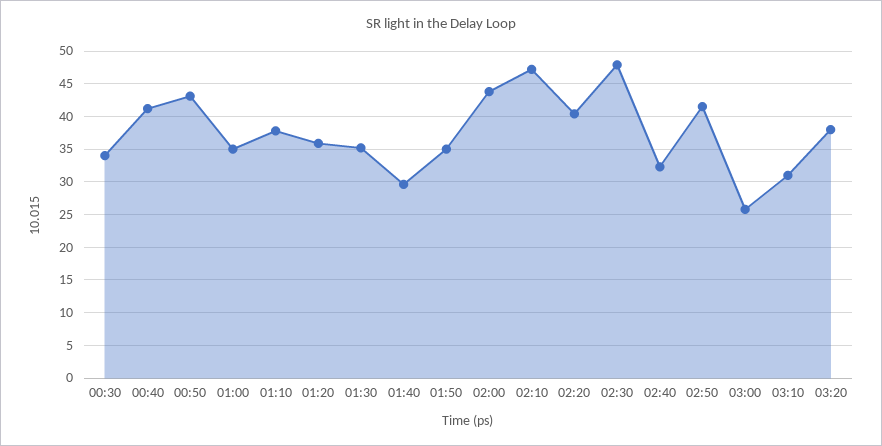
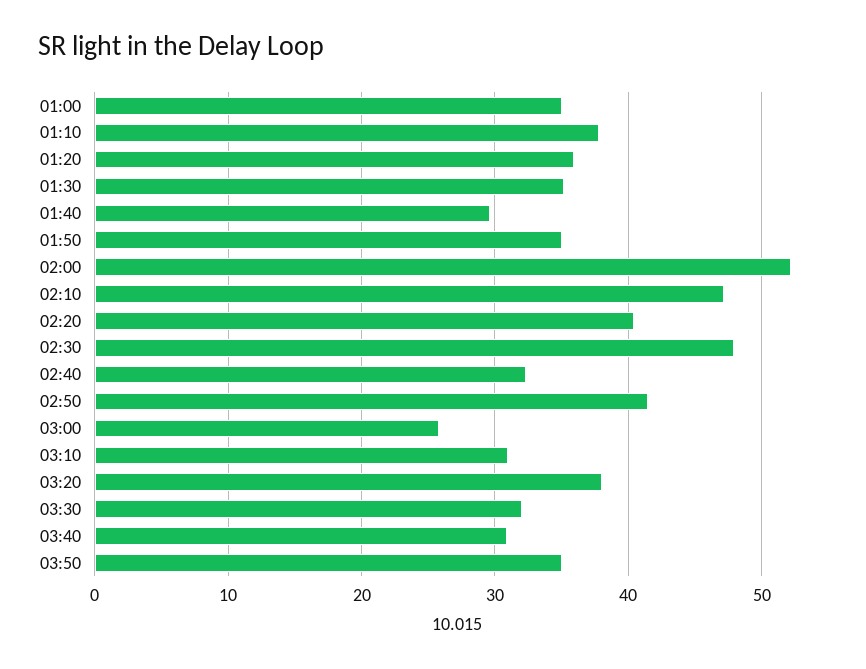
00:30: 34 -> none
00:40: 41 -> none
00:50: 43 -> none
02:00: 44 -> 52
03:30: none -> 32
03:40: none -> 31
03:50: none -> 35

